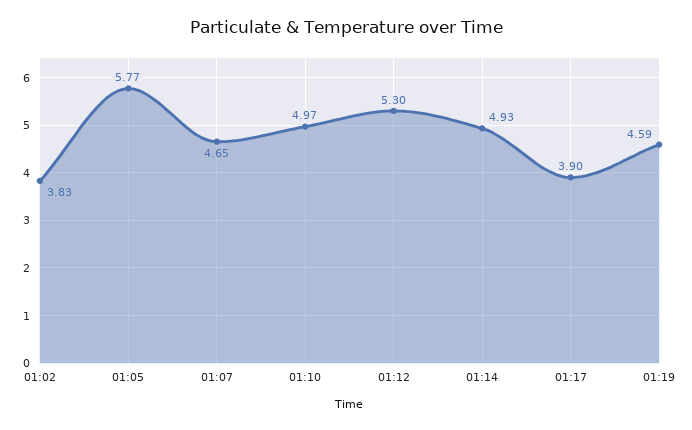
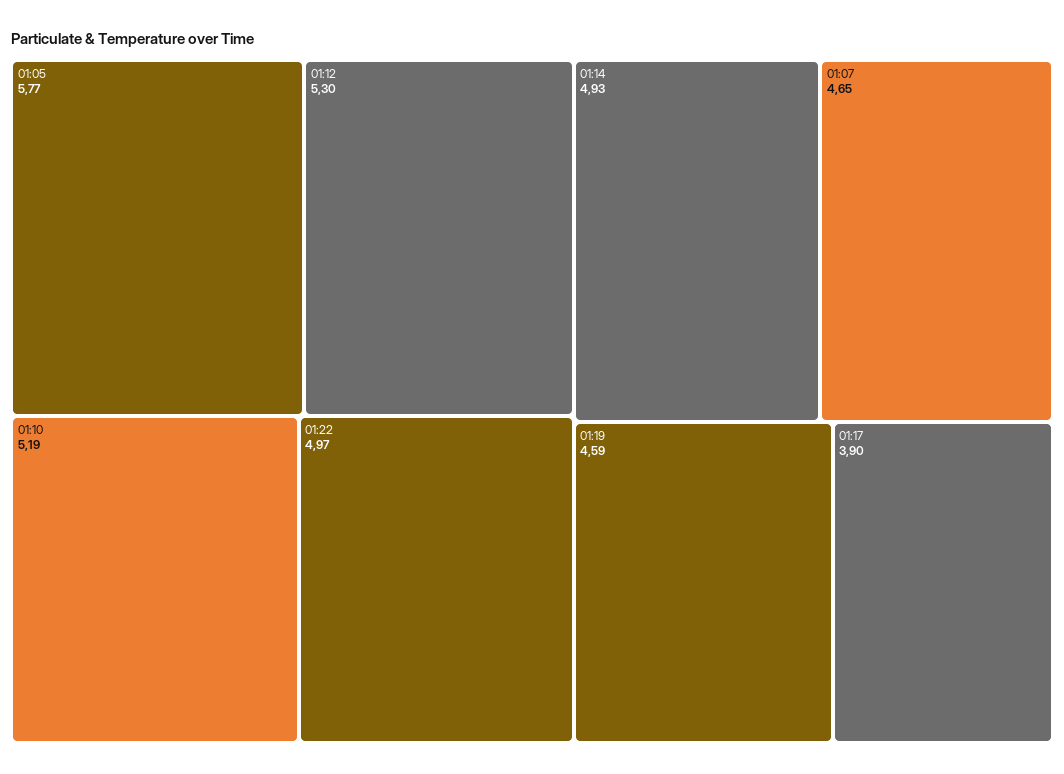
01:02: 3.83 -> none
01:10: 4.97 -> 5.19
01:22: none -> 4.97

